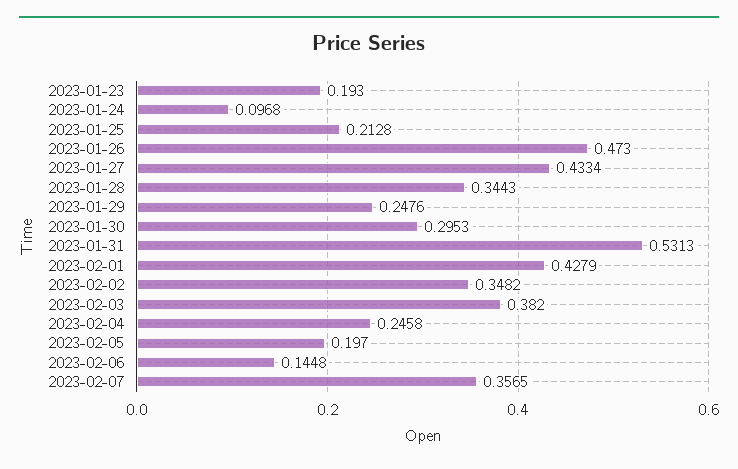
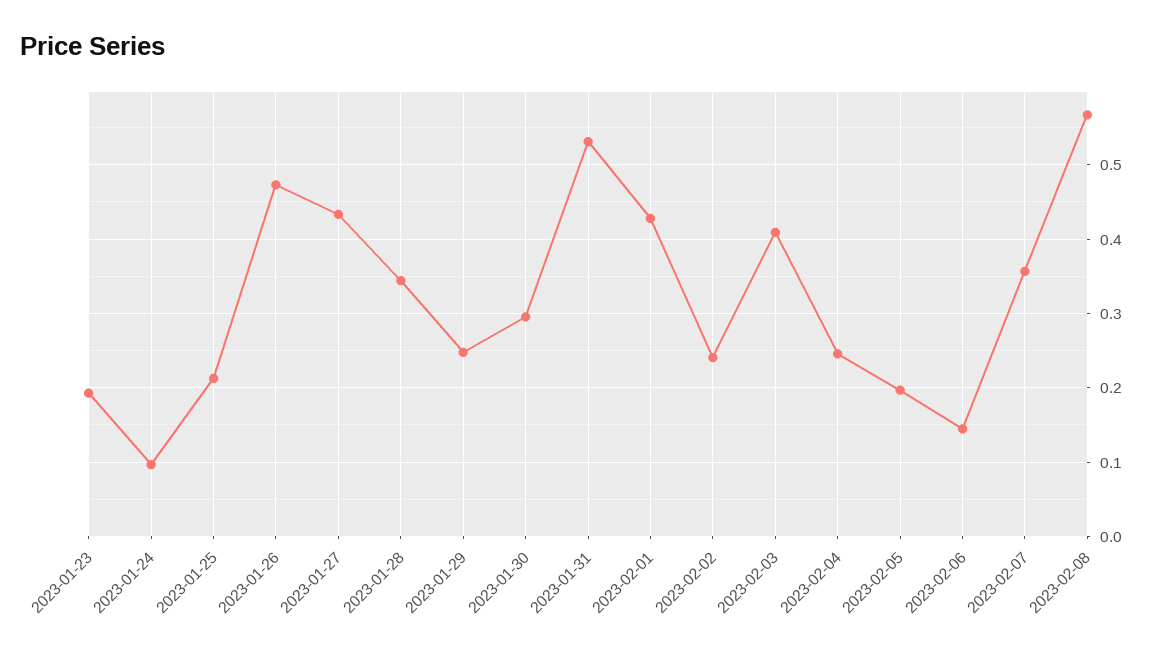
2023-02-02: 0.3482 -> 0.24
2023-02-03: 0.382 -> 0.41
2023-02-08: none -> 0.57

